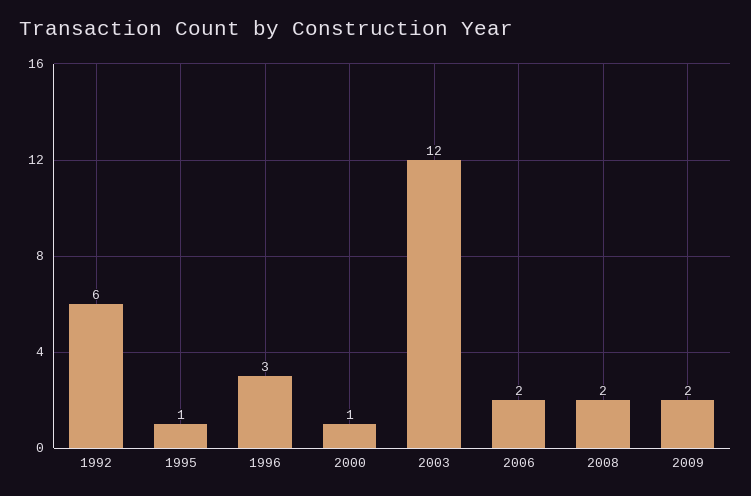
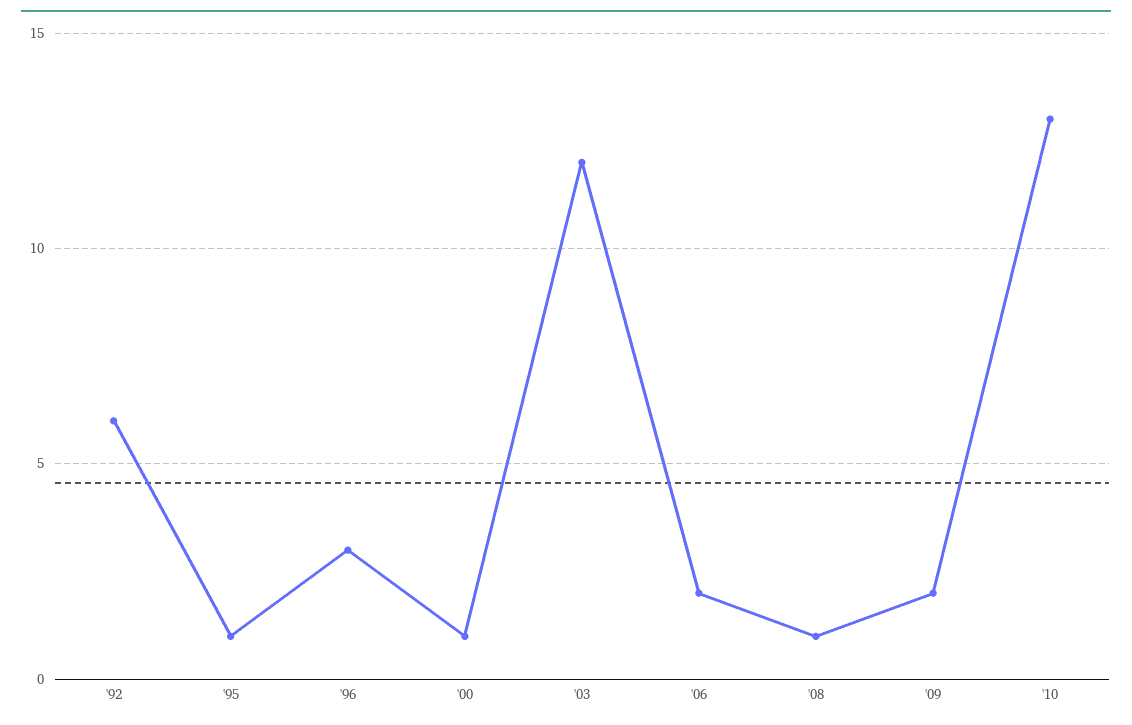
2008: 2 -> 1
'10: none -> 13

